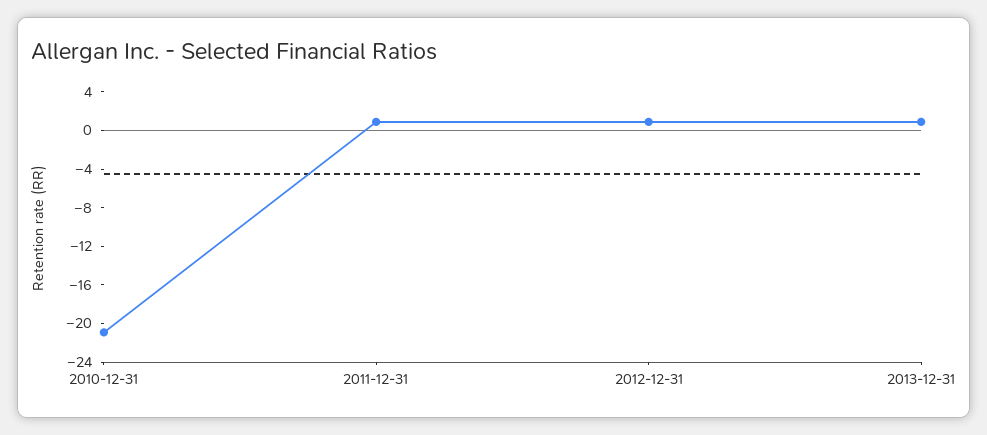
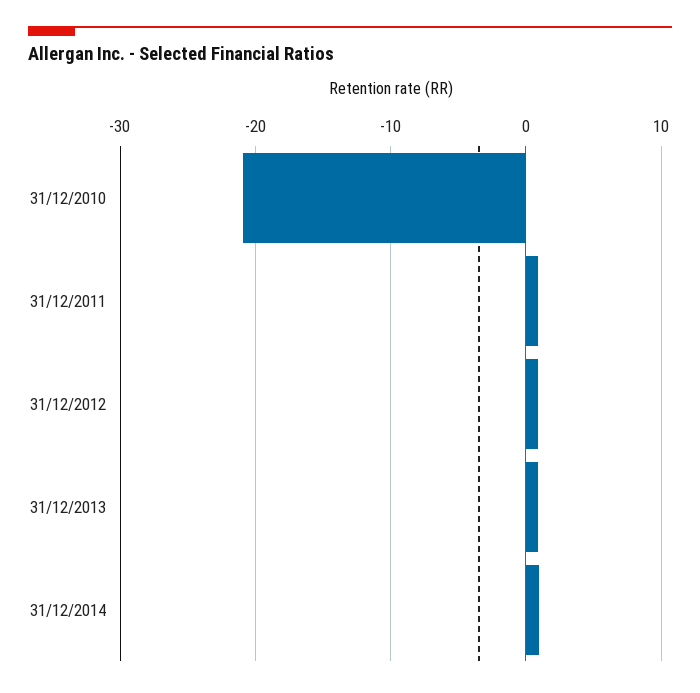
31/12/2014: none -> 1

